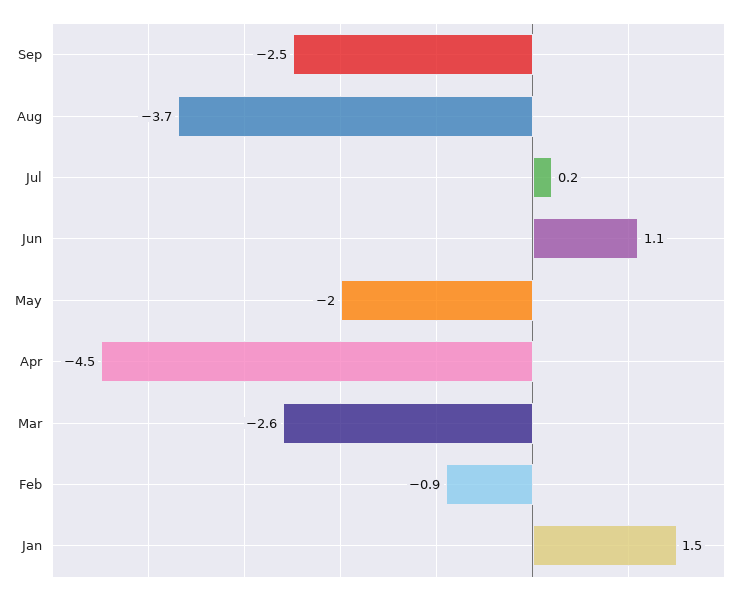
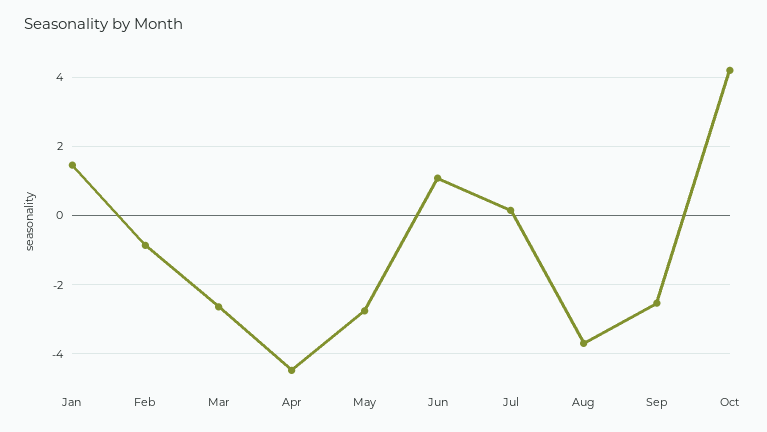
May: -2 -> -2.8
Oct: none -> 4.2

